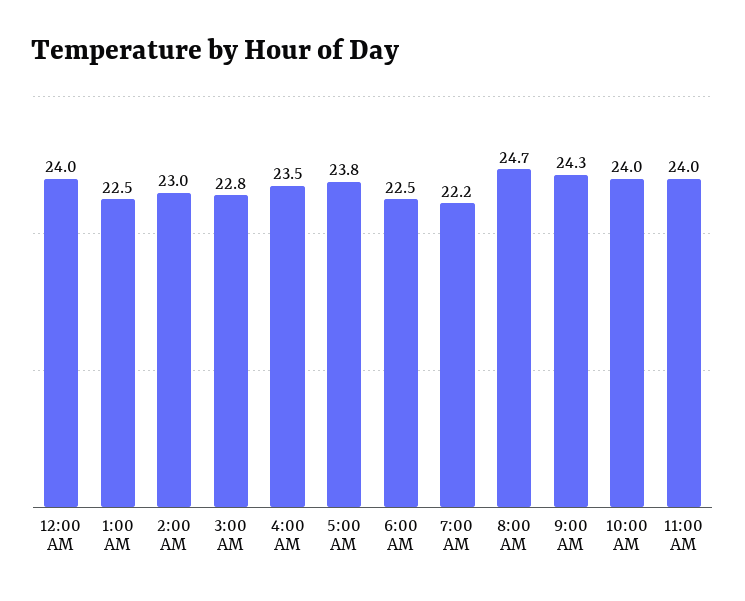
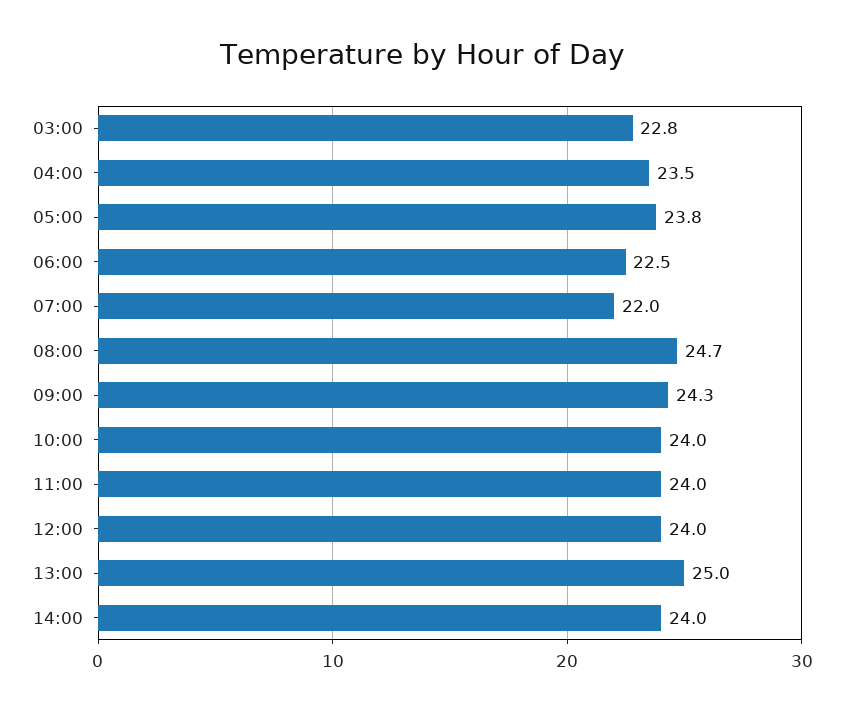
12:00 AM: 24 -> none
1:00 AM: 22.5 -> none
2:00 AM: 23 -> none
7:00 AM: 22.2 -> 22
12:00: none -> 24
13:00: none -> 25
14:00: none -> 24

